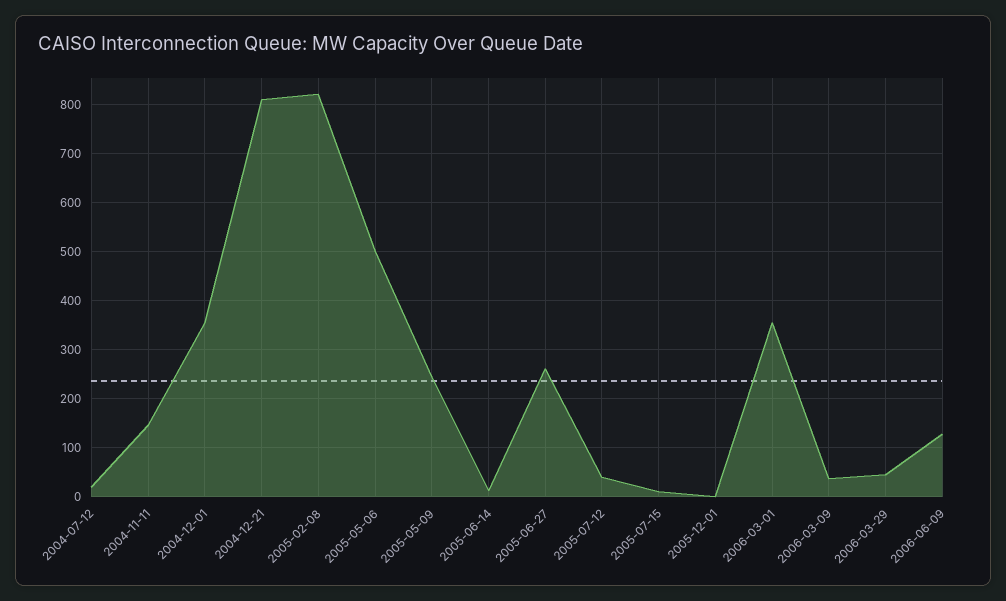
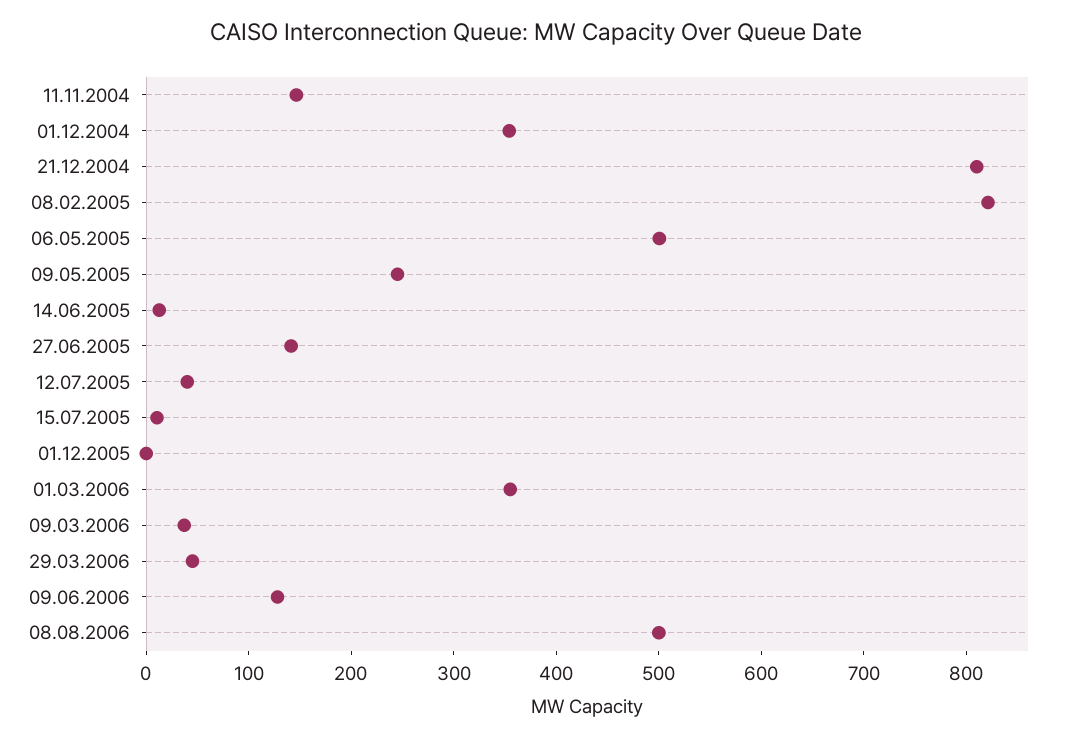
2004-07-12: 20 -> none
2005-06-27: 260 -> 140
08.08.2006: none -> 500

